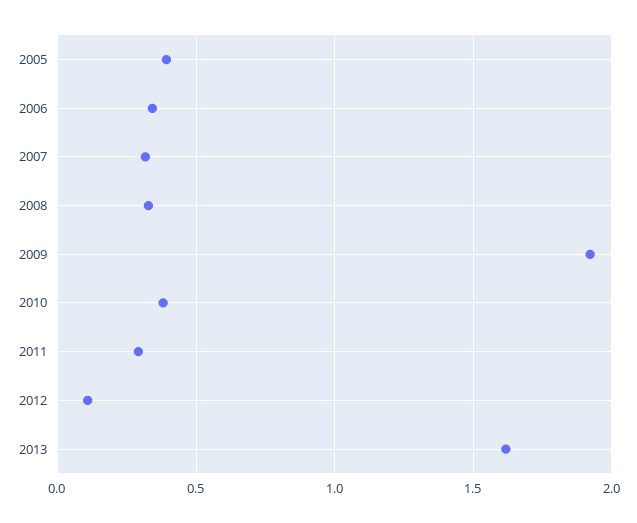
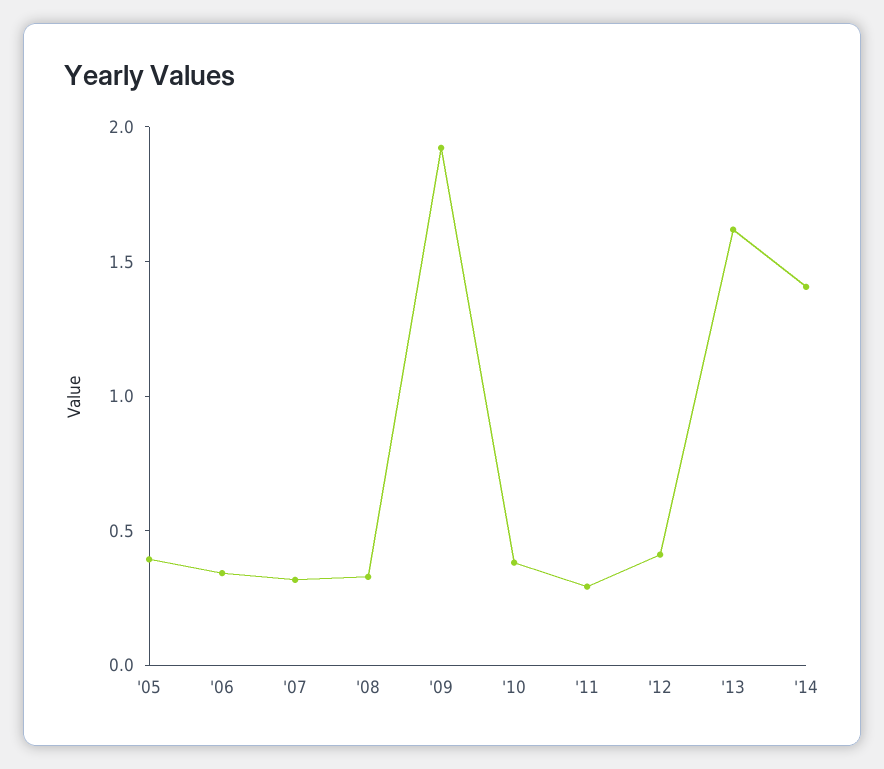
2012: 0.1 -> 0.4
'14: none -> 1.4

